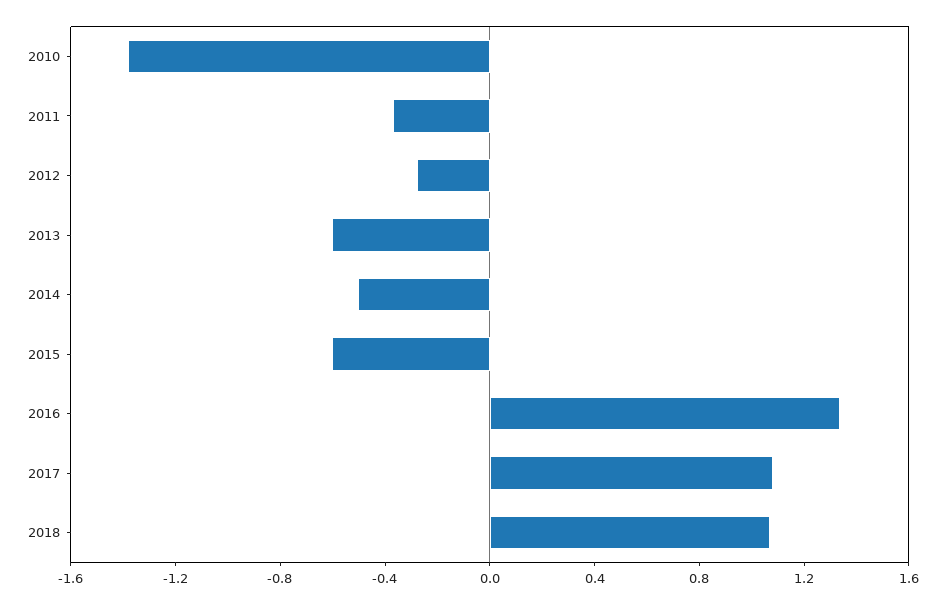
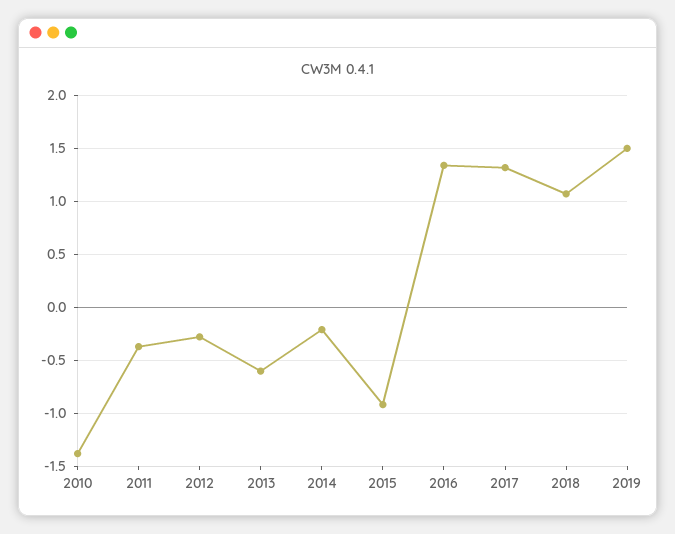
2014: -0.5 -> -0.2
2015: -0.6 -> -0.9
2017: 1.1 -> 1.3
2019: none -> 1.5

